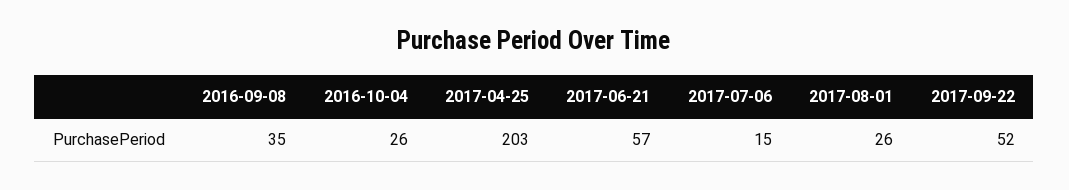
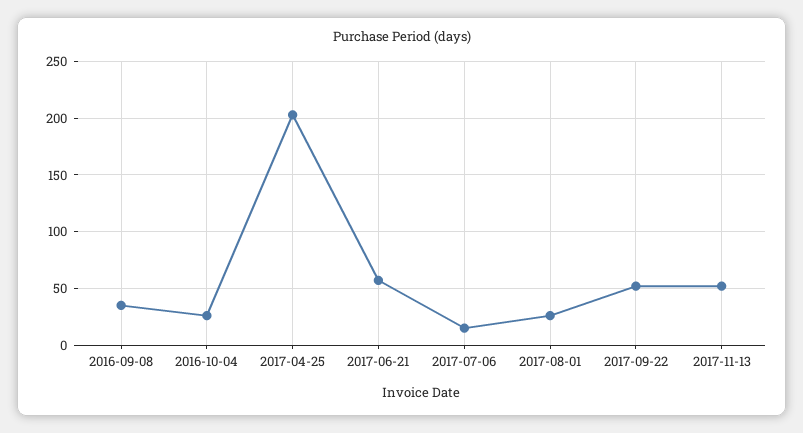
2017-11-13: none -> 50

